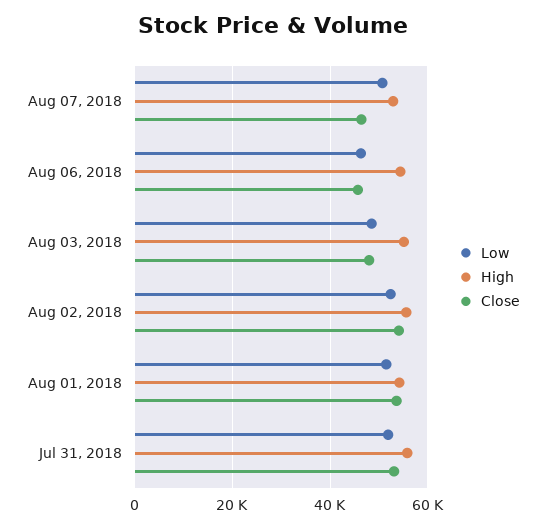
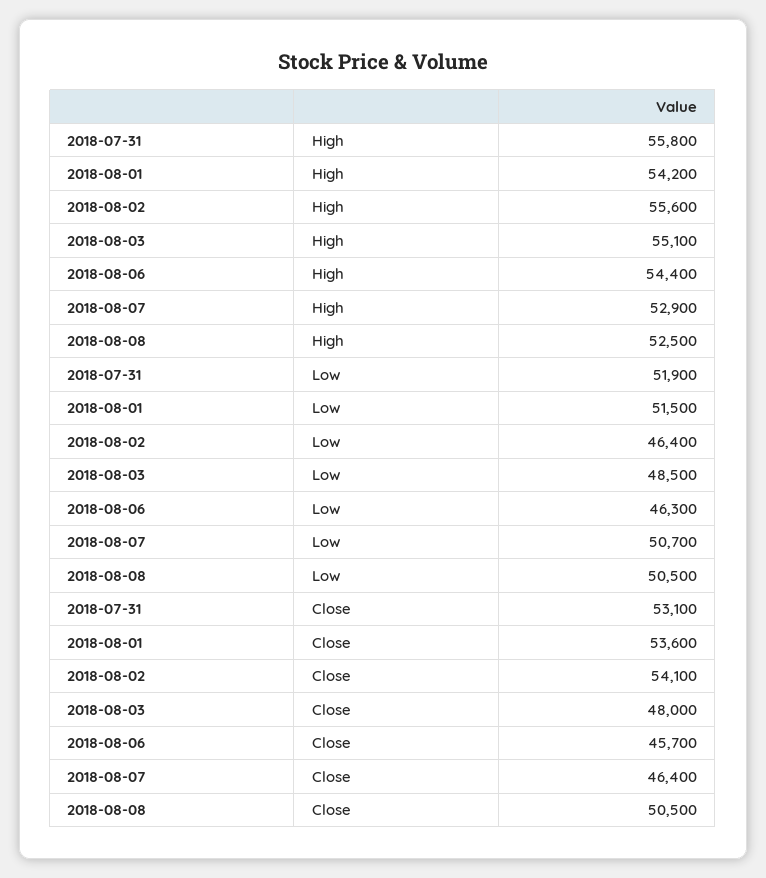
Low, Aug 02, 2018: 52000 -> 46400
High, 2018-08-08: none -> 52500
Low, 2018-08-08: none -> 50500
Close, 2018-08-08: none -> 50500

